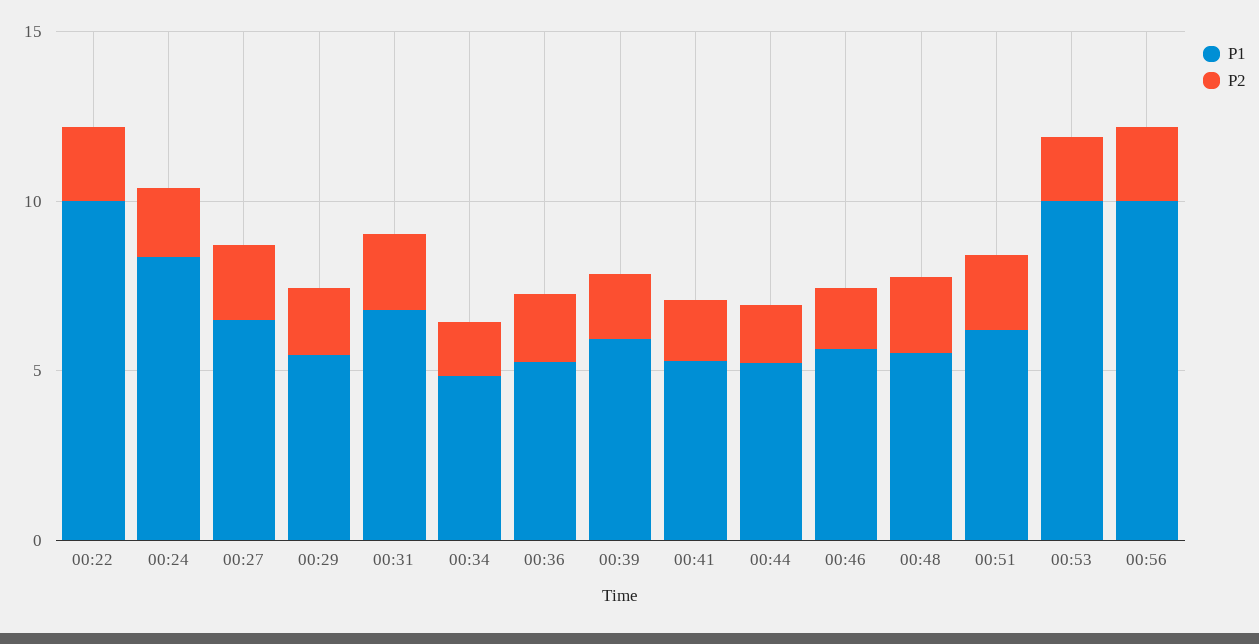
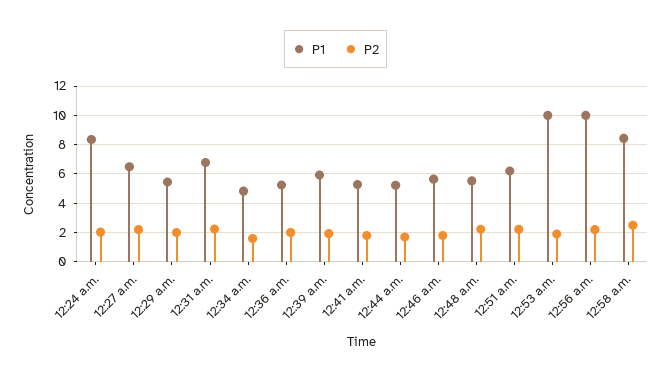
P1, 00:22: 10 -> none
P2, 00:22: 2 -> none
P1, 12:58 a.m.: none -> 8.5
P2, 12:58 a.m.: none -> 2.5

